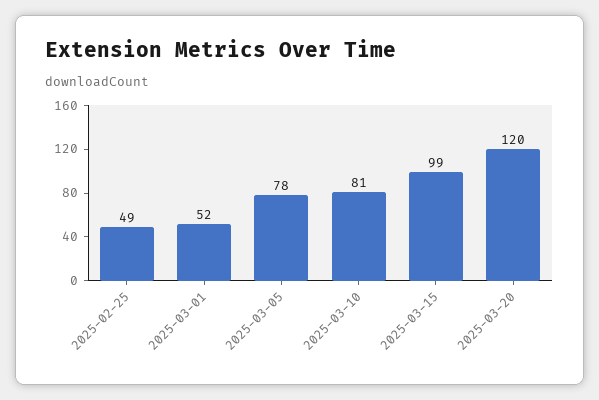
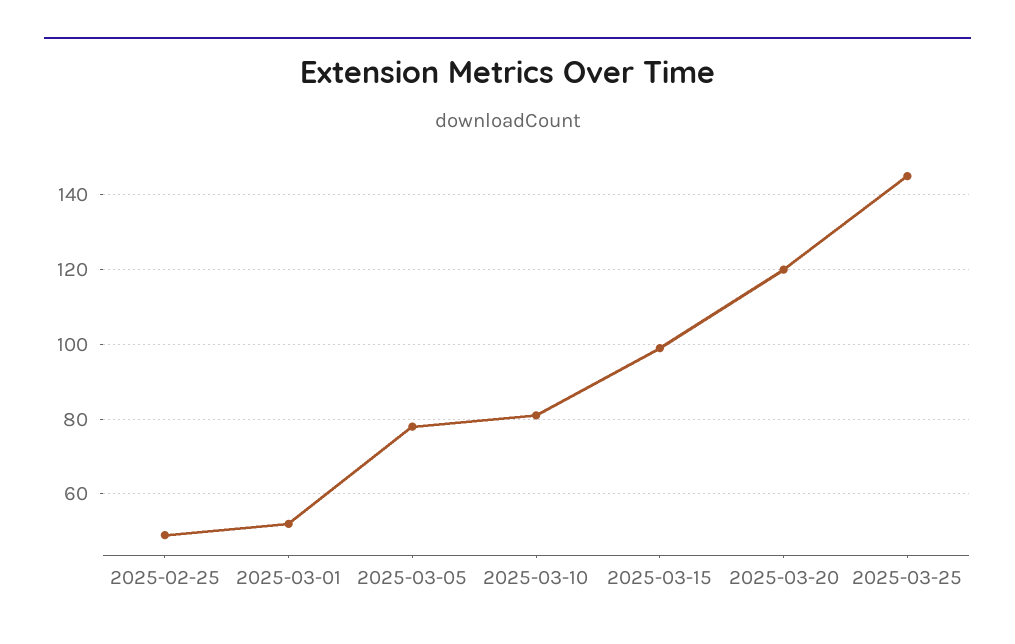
2025-03-25: none -> 145

